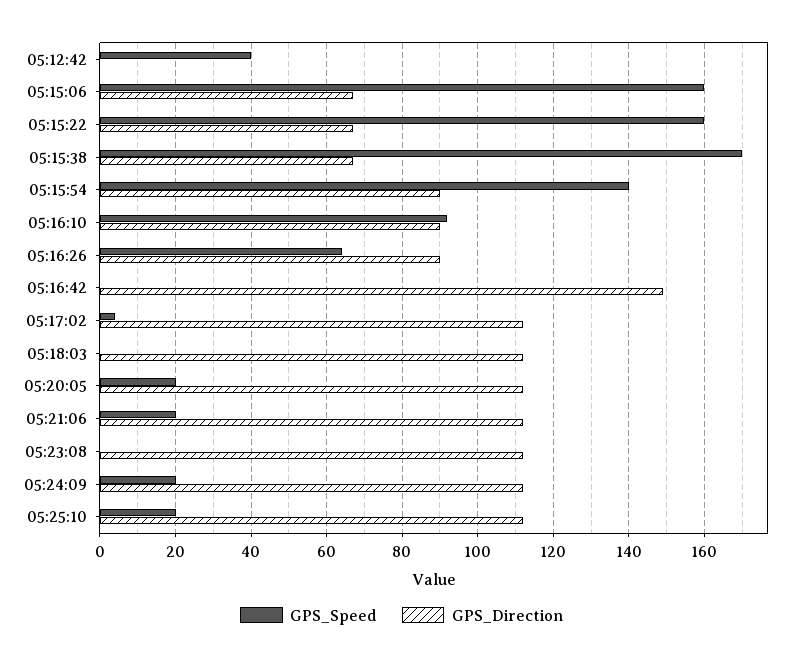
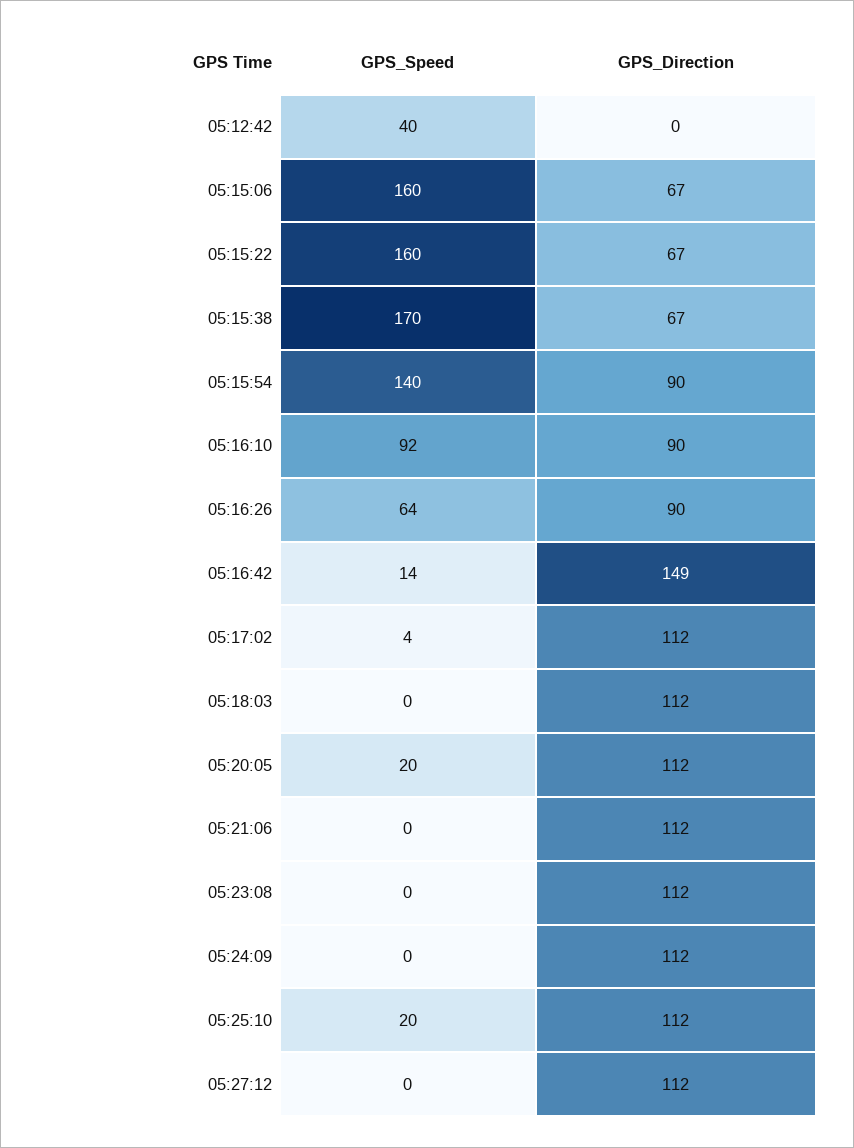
GPS_Speed, 05:16:42: 0 -> 14
GPS_Speed, 05:21:06: 20 -> 0
GPS_Speed, 05:24:09: 20 -> 0
GPS_Speed, 05:27:12: none -> 0
GPS_Direction, 05:27:12: none -> 112

